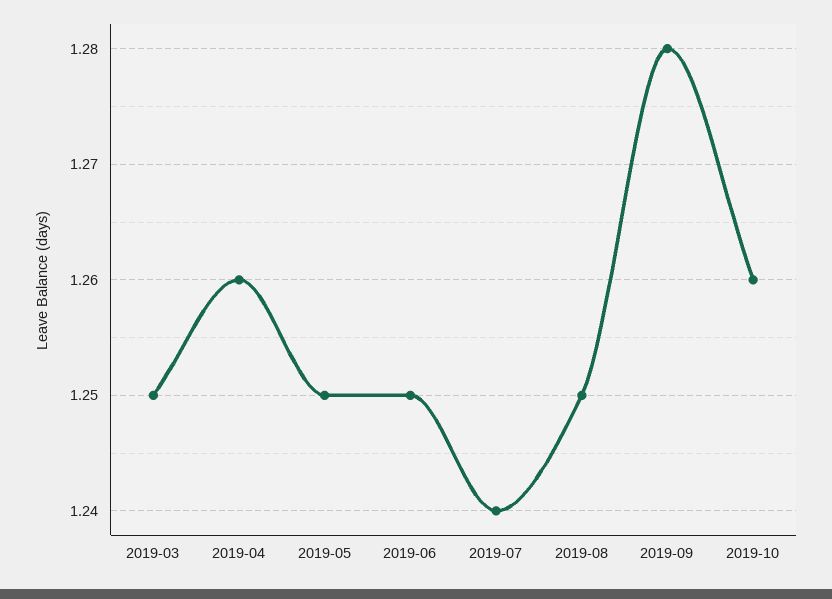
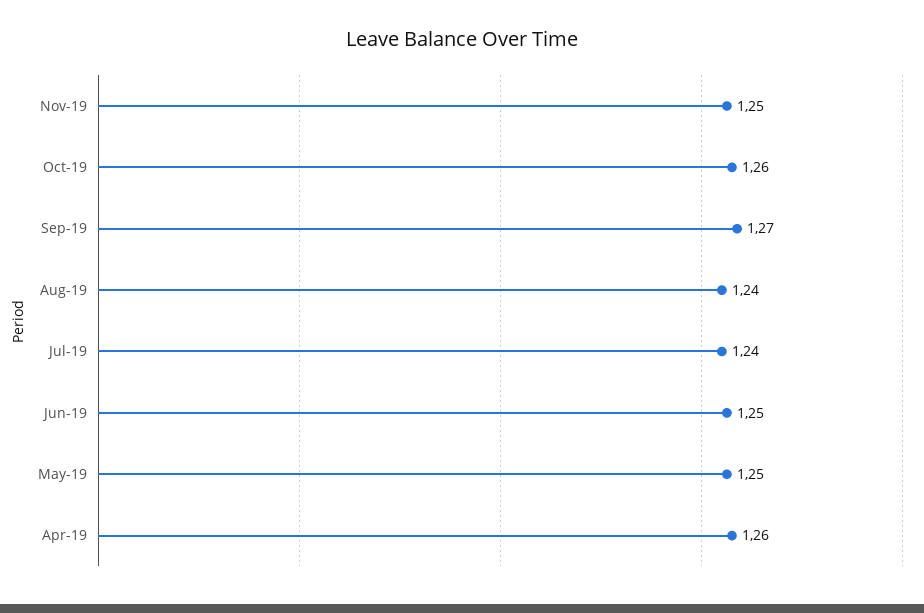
2019-03: 1.25 -> none
2019-08: 1.25 -> 1.24
2019-09: 1.28 -> 1.27
Nov-19: none -> 1.25

